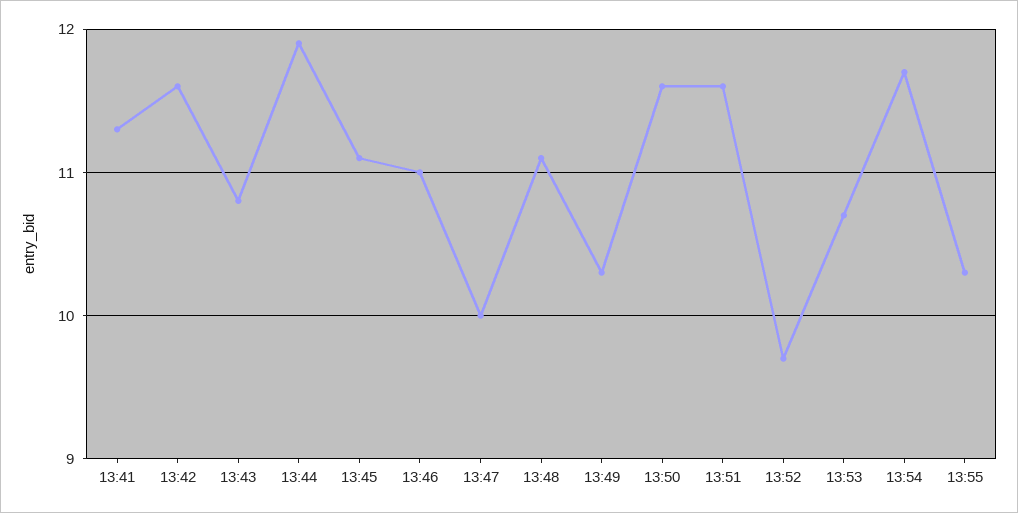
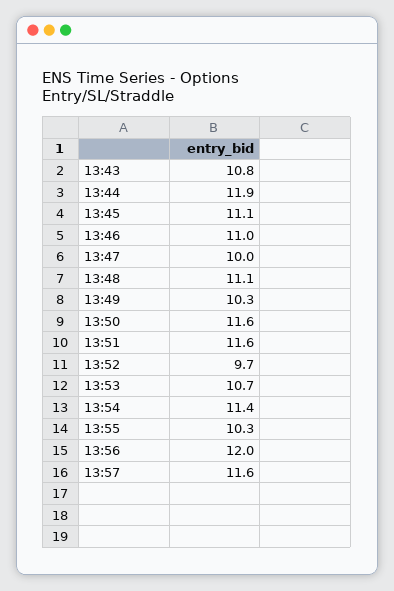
13:41: 11.3 -> none
13:42: 11.6 -> none
13:54: 11.7 -> 11.4
13:56: none -> 12
13:57: none -> 11.6

